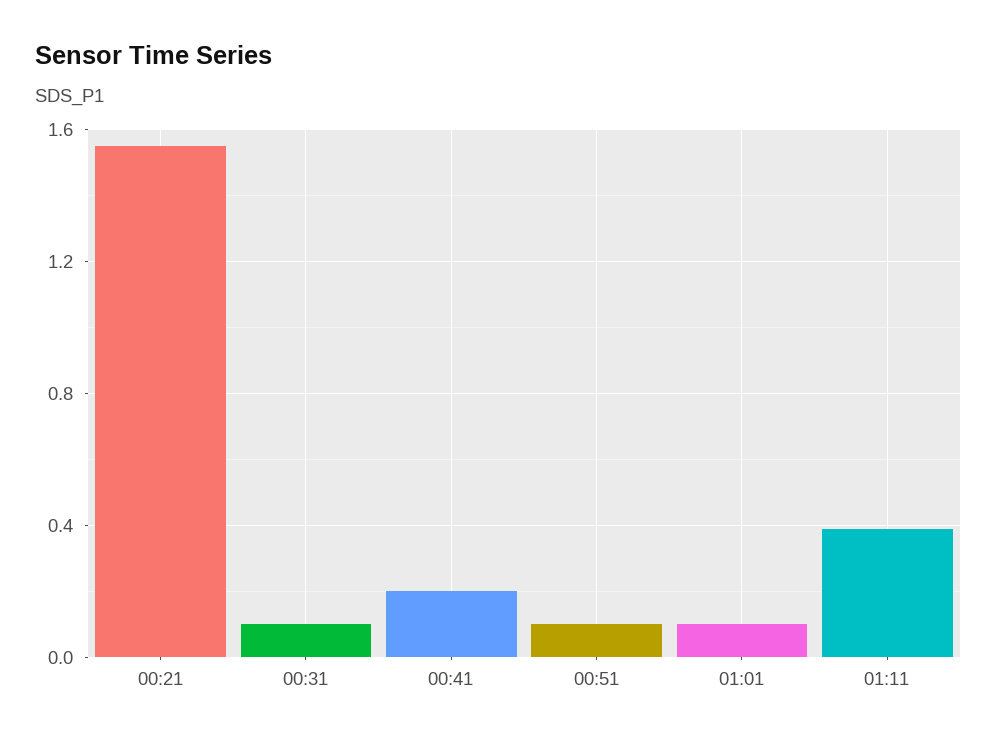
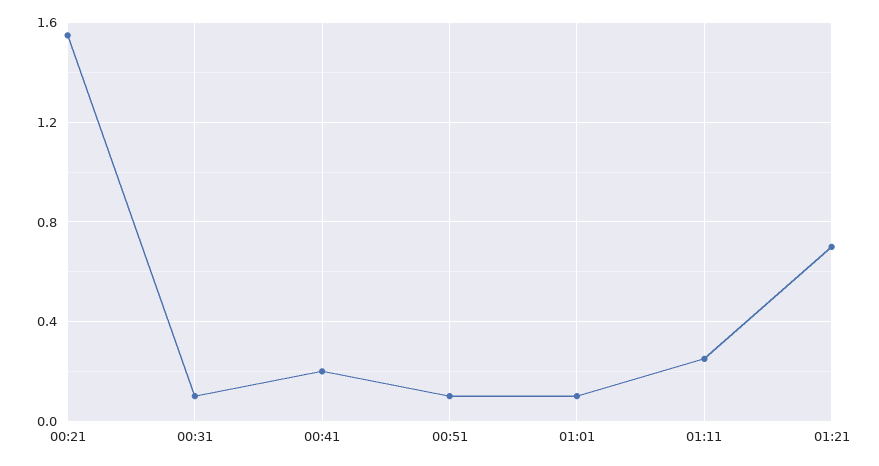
01:11: 0.4 -> 0.25
01:21: none -> 0.7

